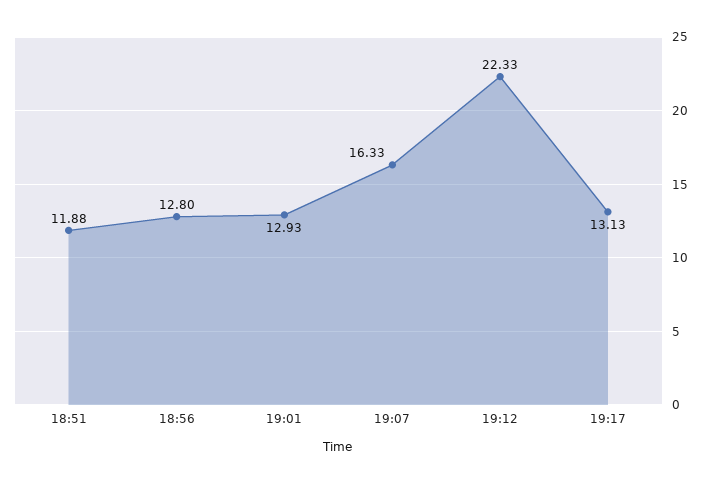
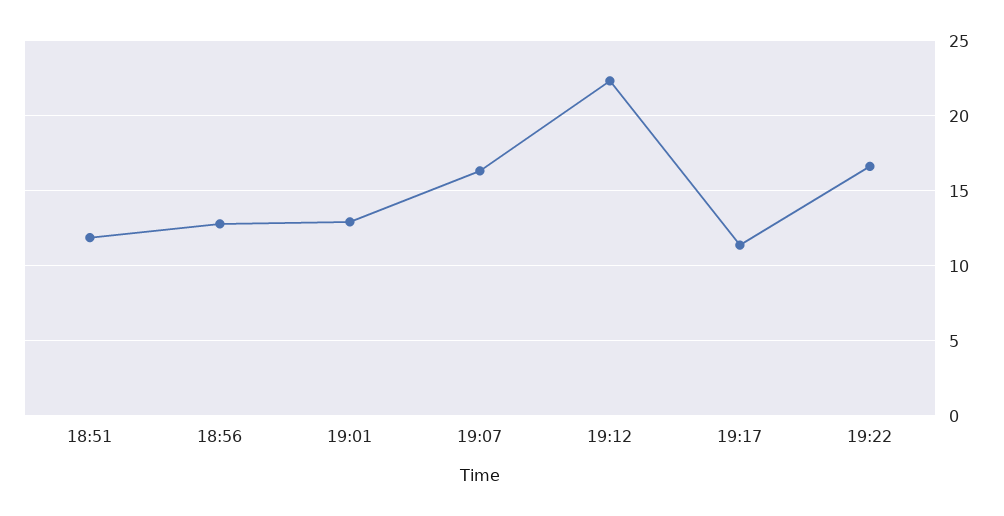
19:17: 13.13 -> 11.5
19:22: none -> 16.5

